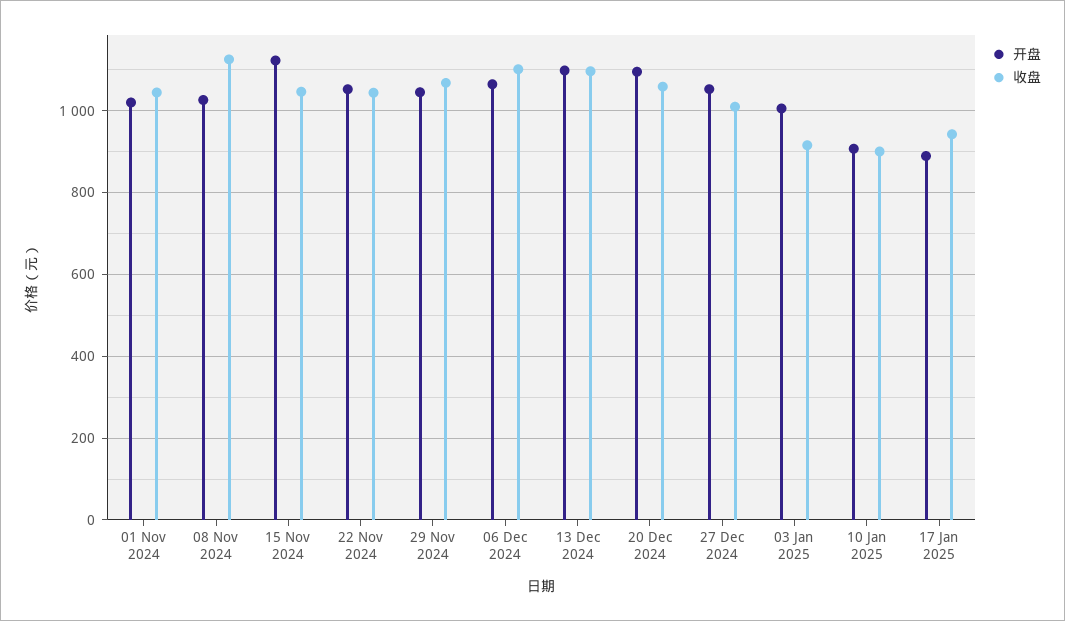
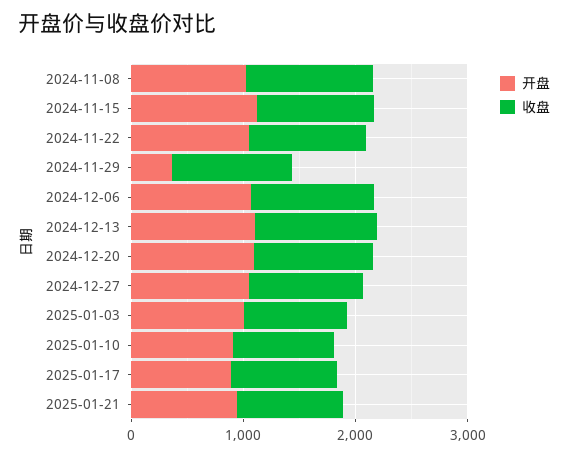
开盘, 01 Nov 2024: 1020 -> none
收盘, 01 Nov 2024: 1040 -> none
开盘, 29 Nov 2024: 1040 -> 400
开盘, 2025-01-21: none -> 1000
收盘, 2025-01-21: none -> 1000

